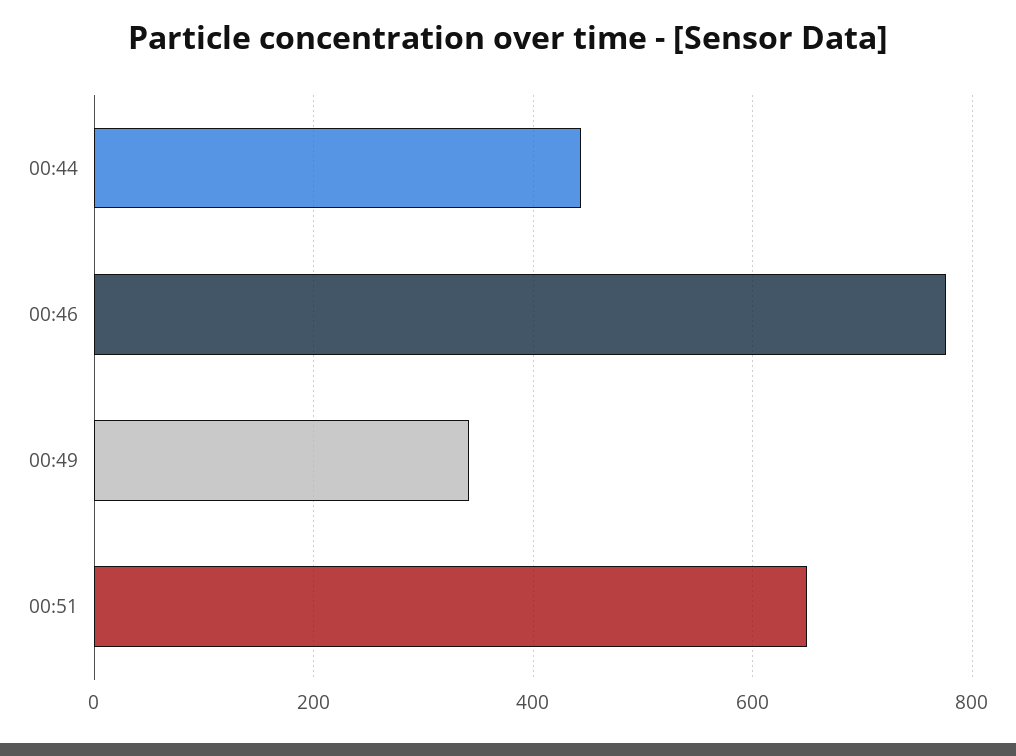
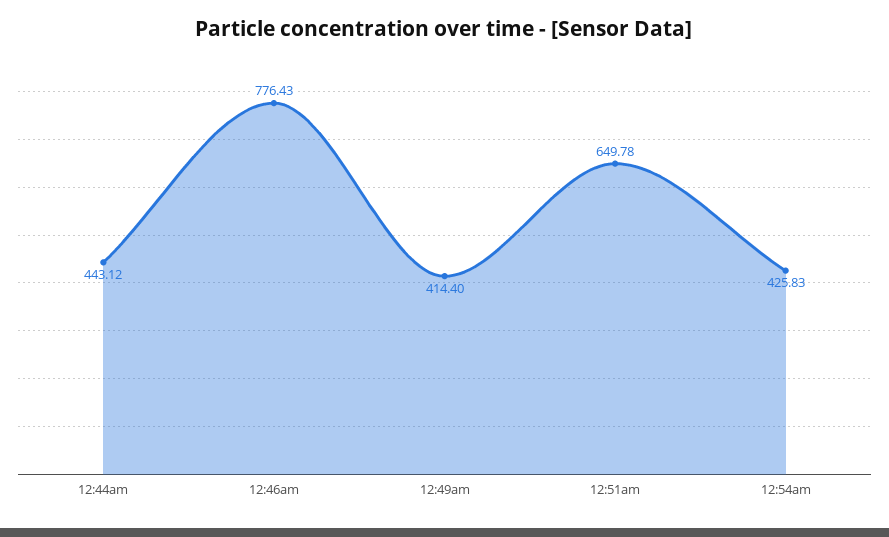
00:49: 340 -> 414.4
12:54am: none -> 425.83

